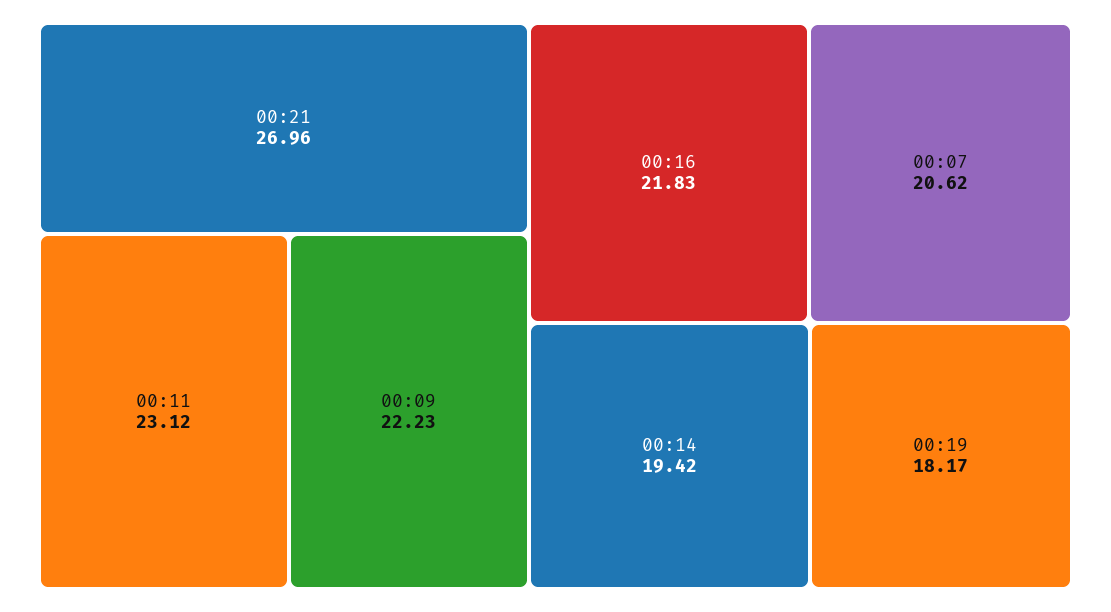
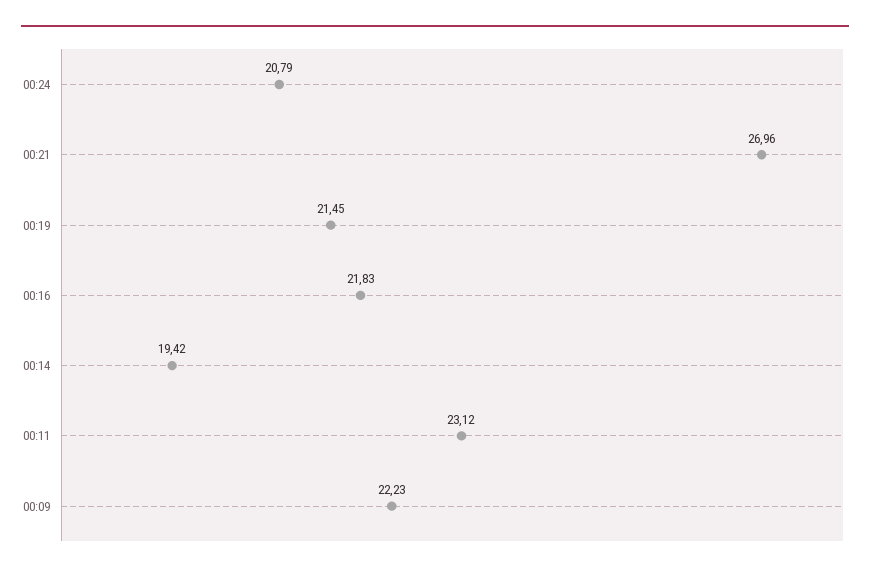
00:07: 20.62 -> none
00:19: 18.17 -> 21.45
00:24: none -> 20.79

